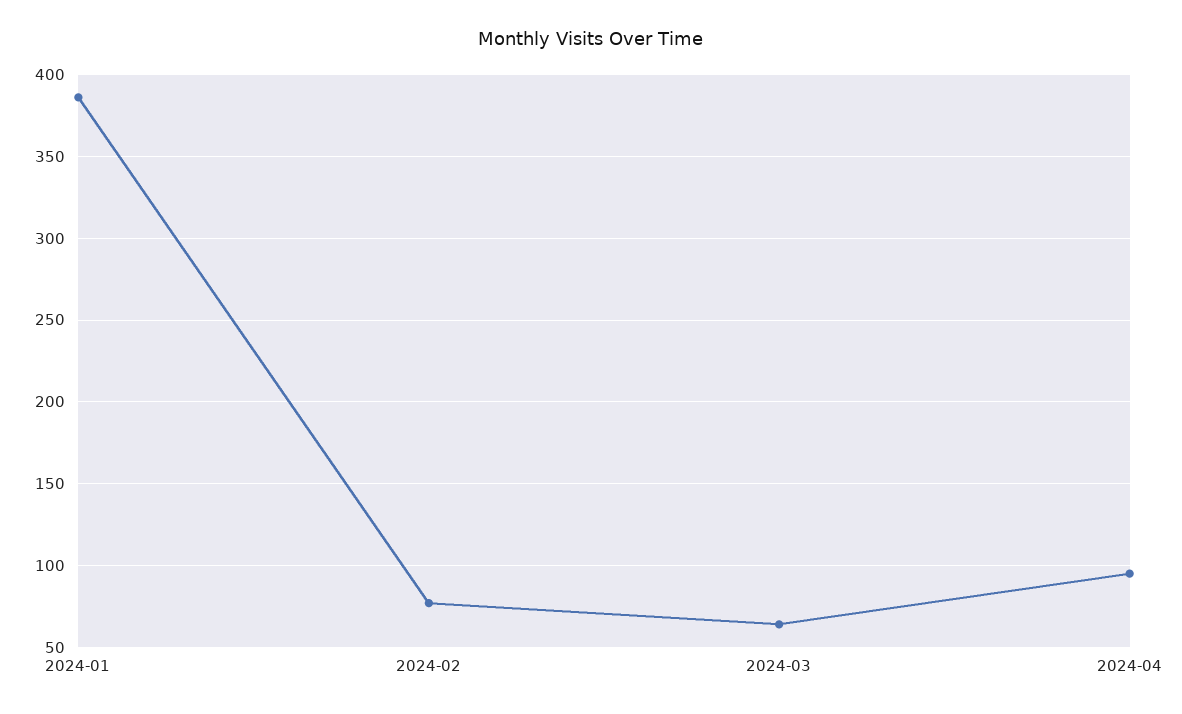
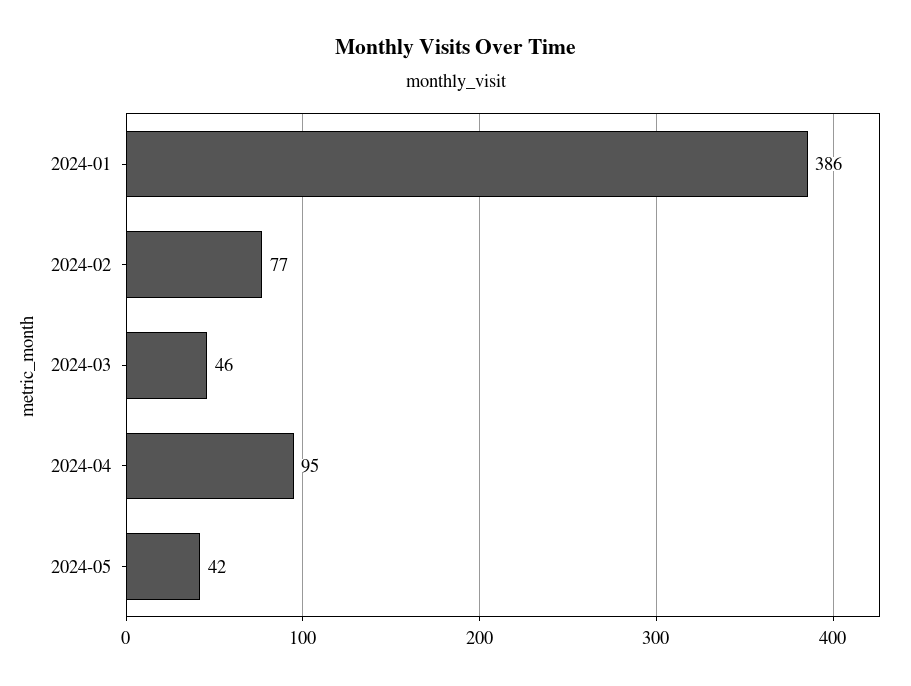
2024-03: 65 -> 46
2024-05: none -> 42

